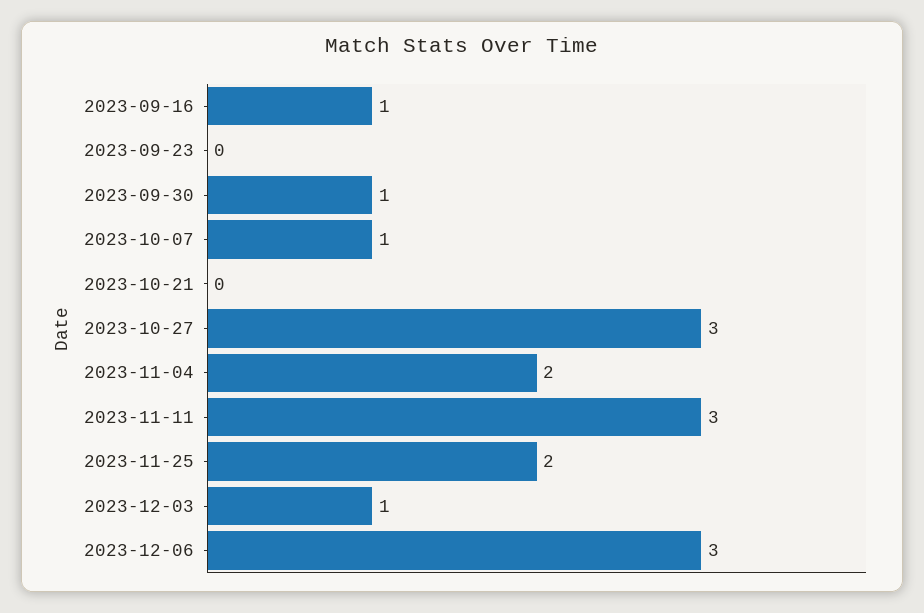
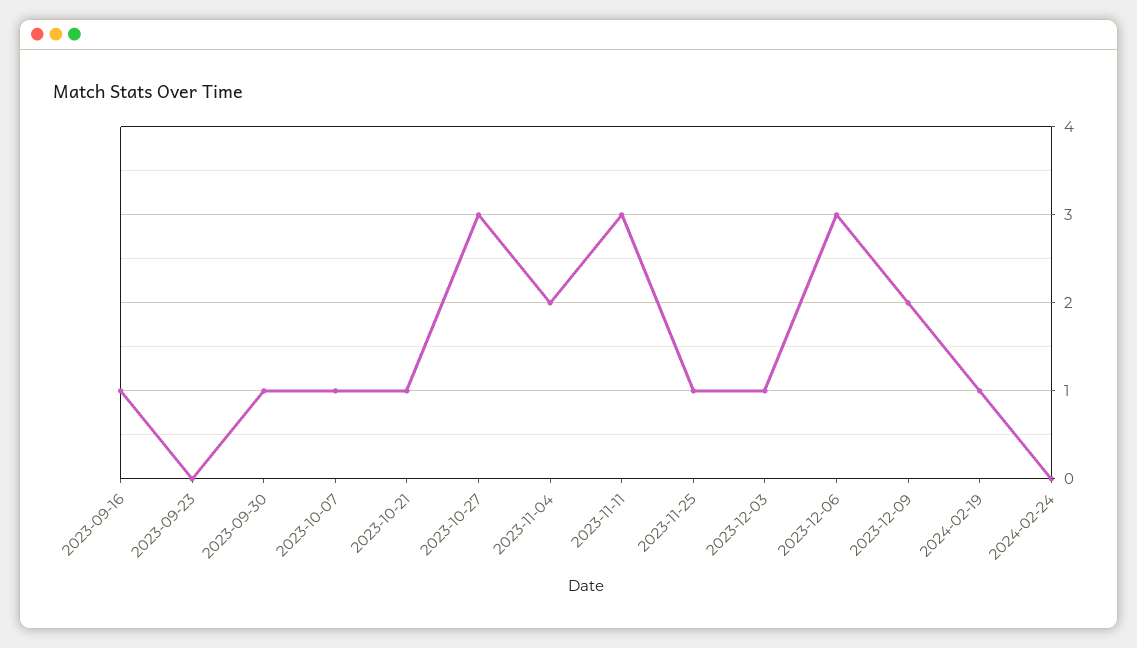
2023-10-21: 0 -> 1
2023-11-25: 2 -> 1
2023-12-09: none -> 2
2024-02-19: none -> 1
2024-02-24: none -> 0

